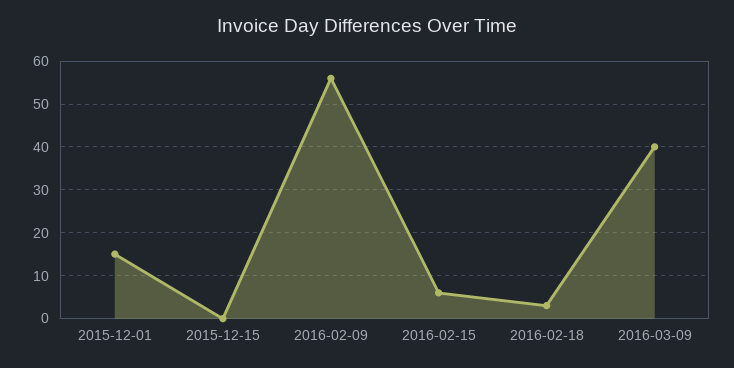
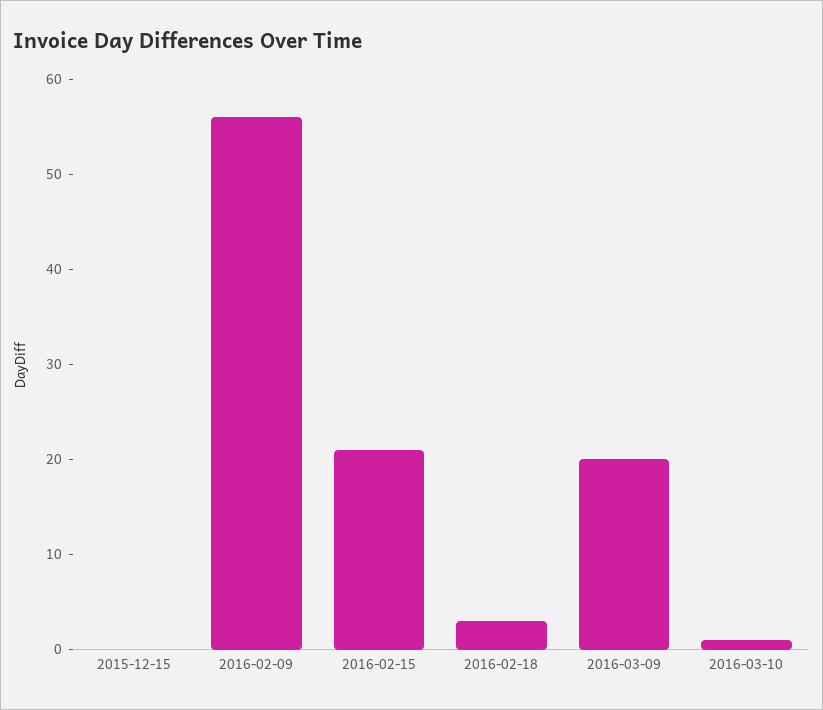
2015-12-01: 15 -> none
2016-02-15: 5 -> 21
2016-03-09: 40 -> 20
2016-03-10: none -> 1

